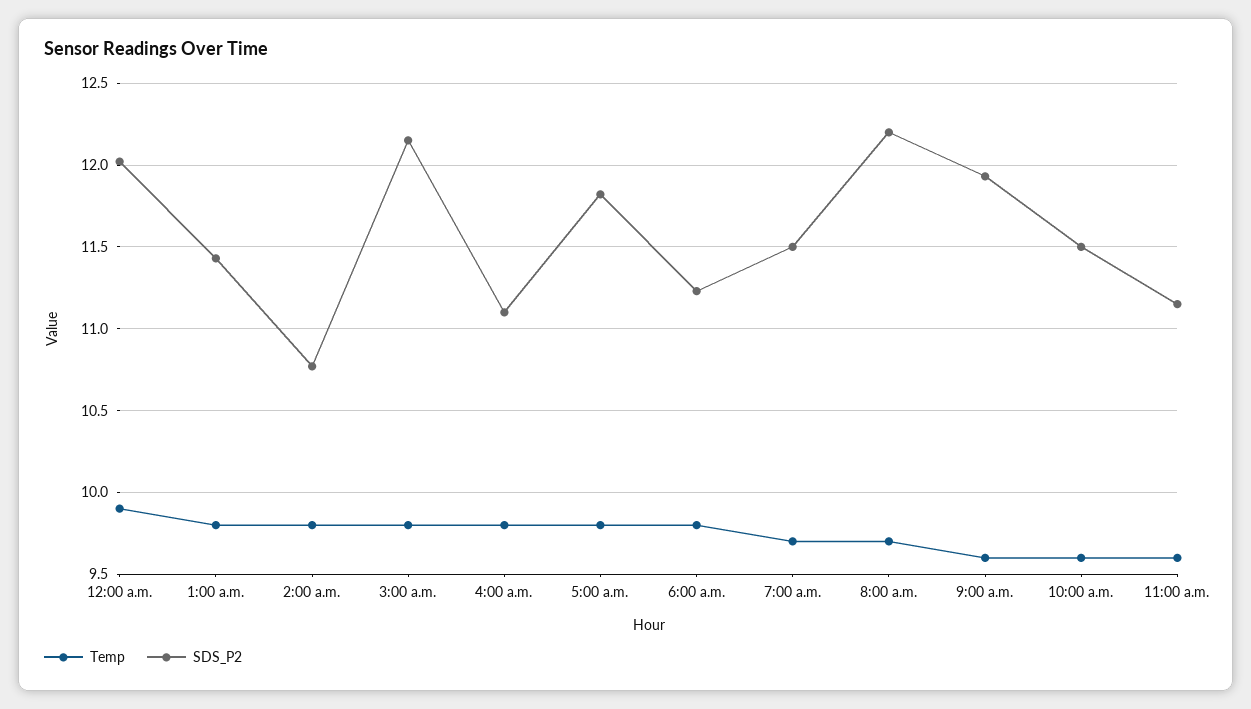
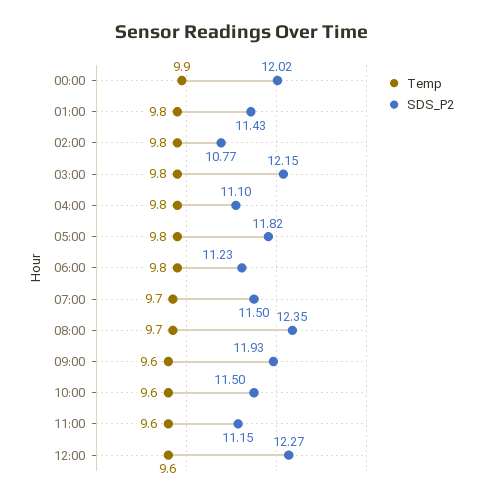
SDS_P2, 8:00 a.m.: 12.2 -> 12.35
Temp, 12:00: none -> 9.6
SDS_P2, 12:00: none -> 12.27

